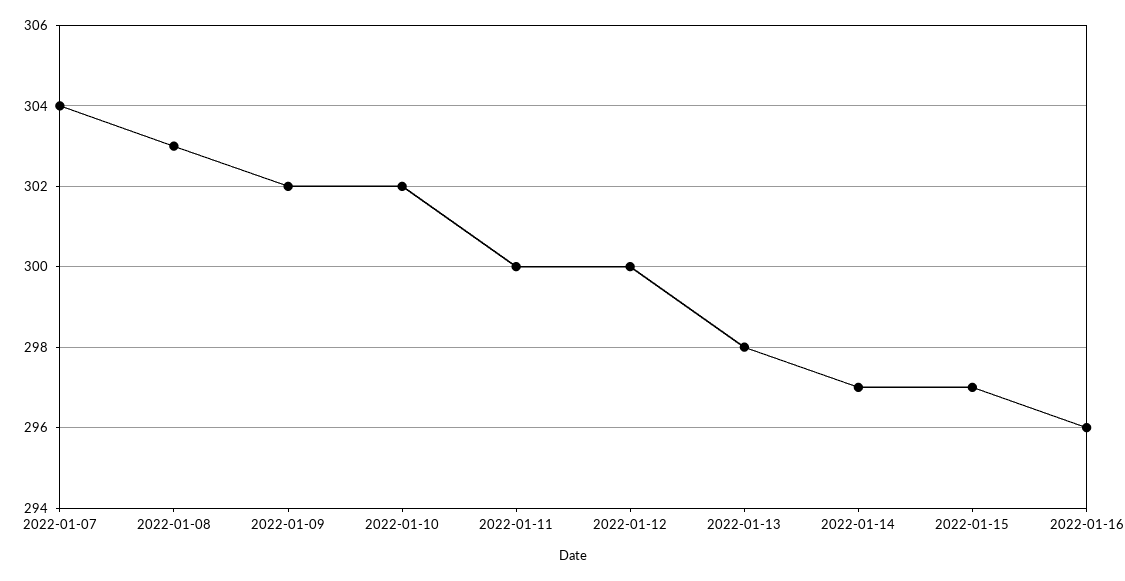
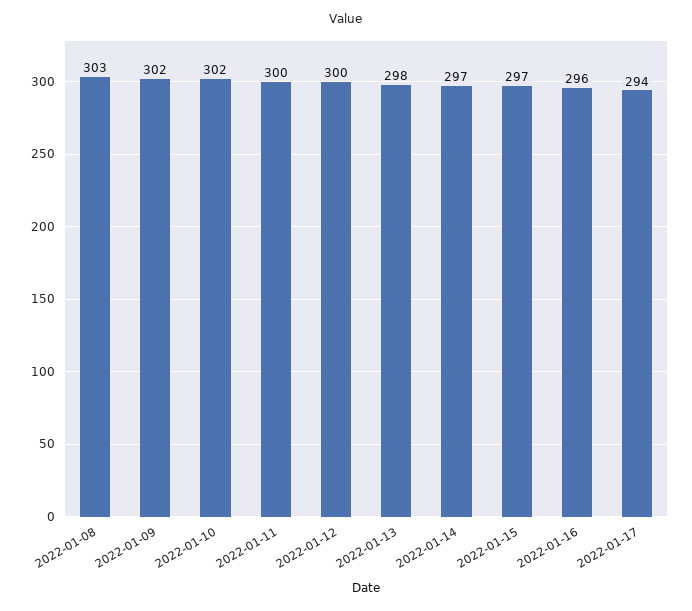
2022-01-07: 304 -> none
2022-01-17: none -> 294

